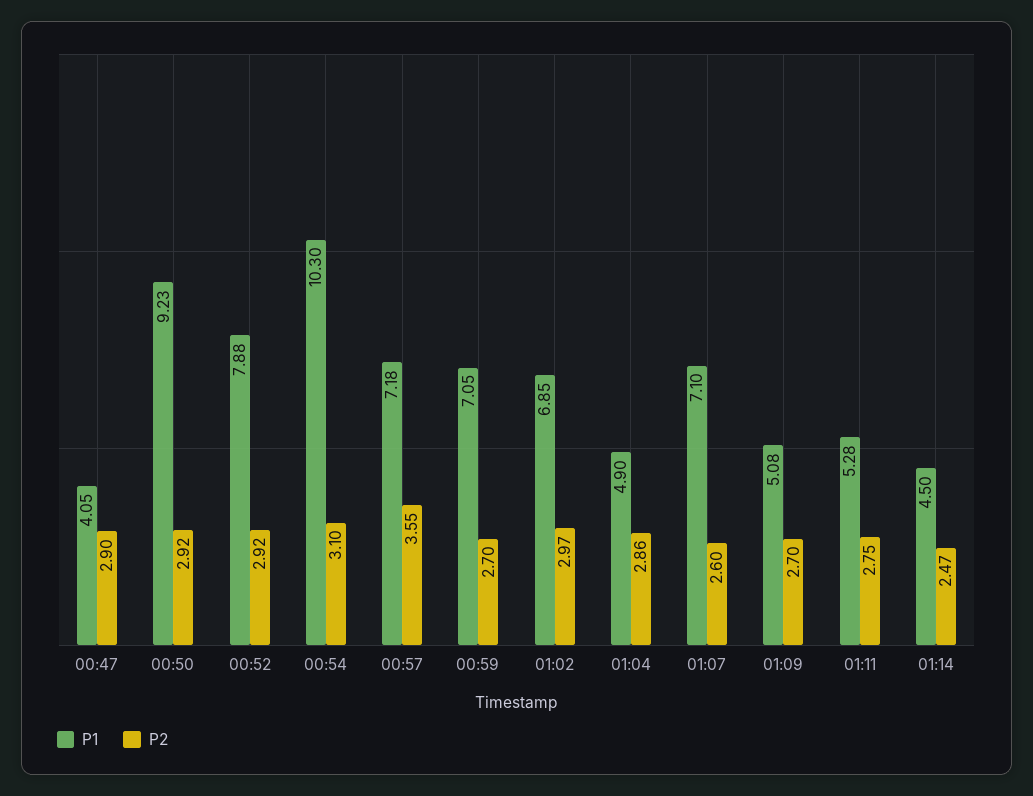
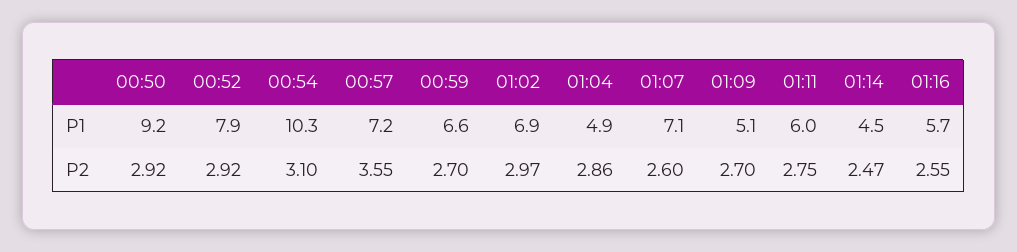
P1, 00:47: 4.05 -> none
P2, 00:47: 2.9 -> none
P1, 00:59: 7.05 -> 6.6
P1, 01:11: 5.28 -> 6
P1, 01:16: none -> 5.7
P2, 01:16: none -> 2.55

